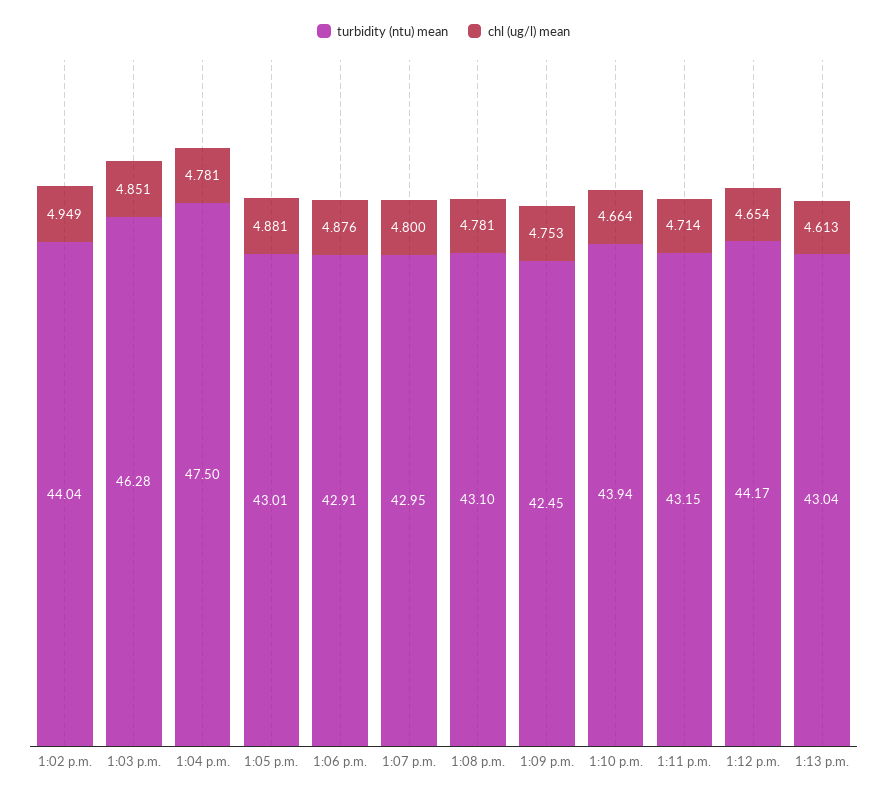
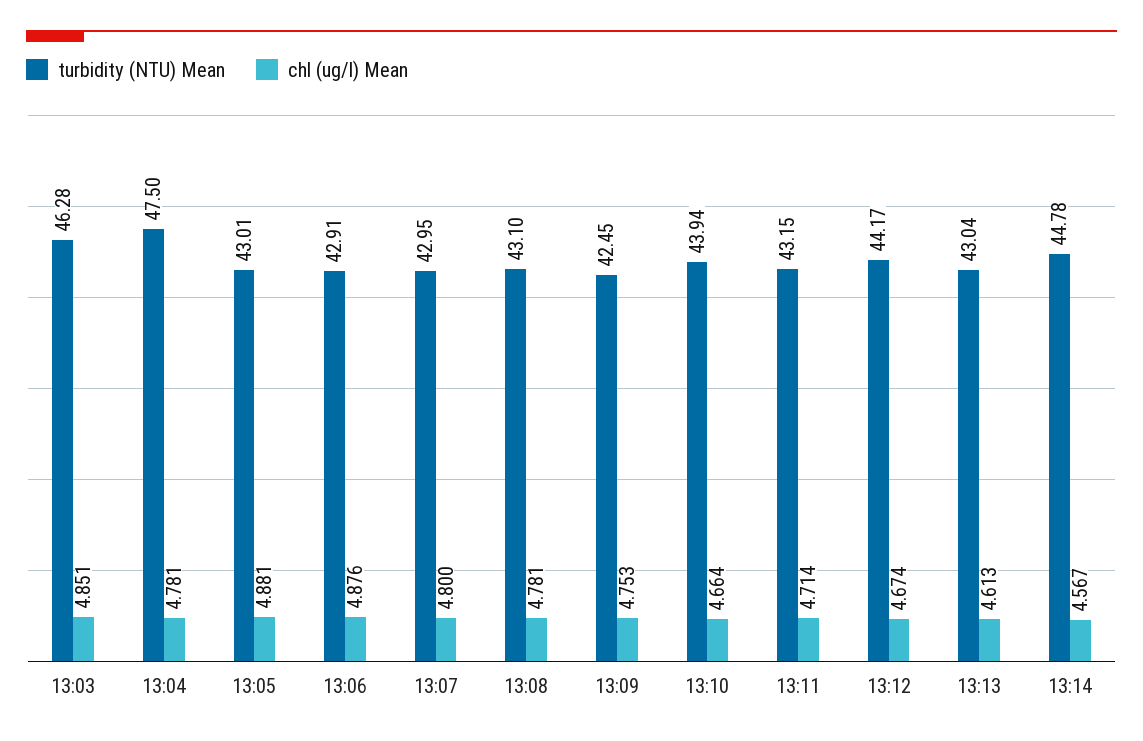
turbidity (ntu) mean, 1:02 p.m.: 44.04 -> none
chl (ug/l) mean, 1:02 p.m.: 4.949 -> none
chl (ug/l) mean, 1:12 p.m.: 4.654 -> 4.674
turbidity (ntu) mean, 13:14: none -> 44.78
chl (ug/l) mean, 13:14: none -> 4.567

